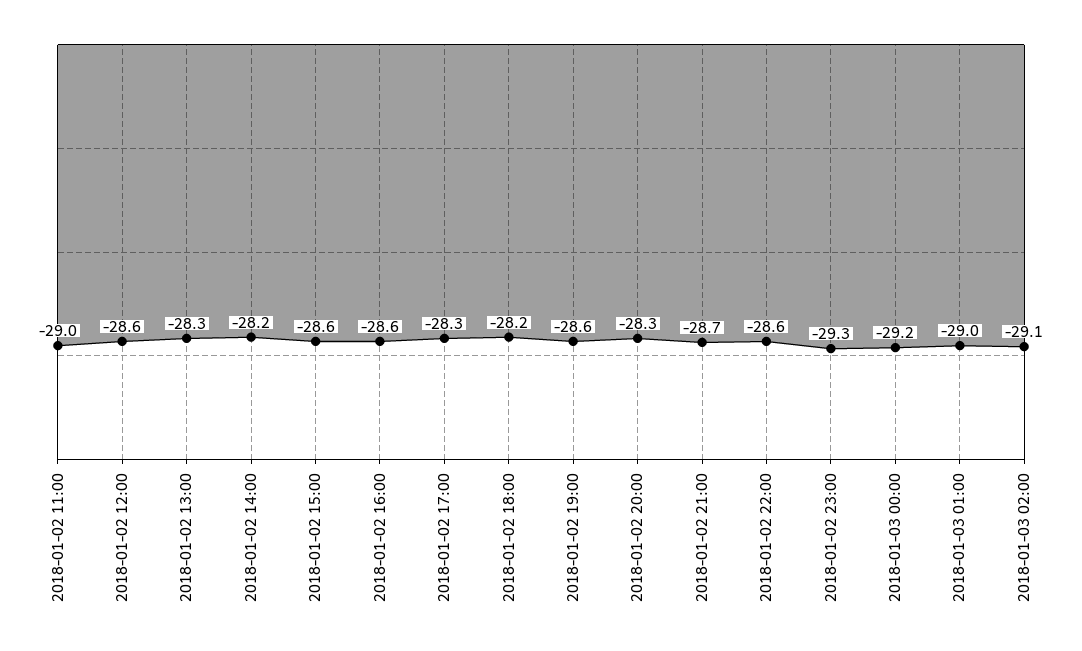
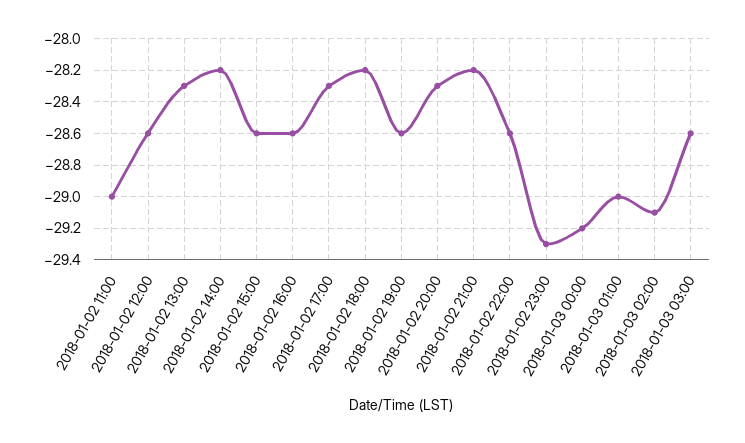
2018-01-02 21:00: -28.7 -> -28.2
2018-01-03 03:00: none -> -28.6

